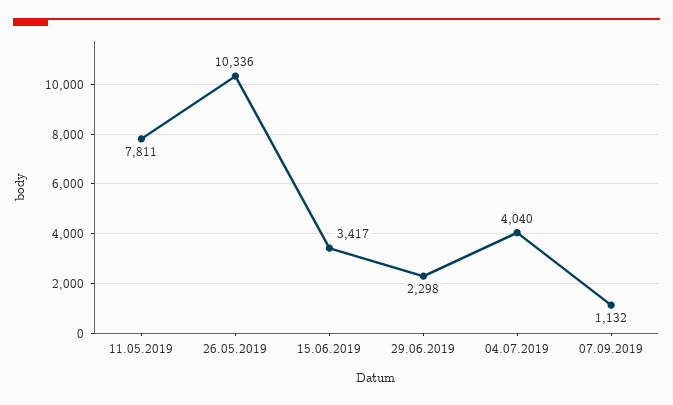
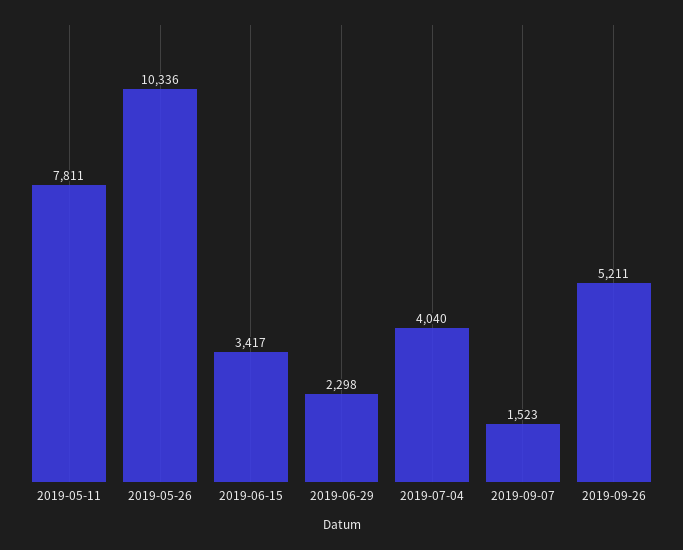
07.09.2019: 1132 -> 1523
2019-09-26: none -> 5211

